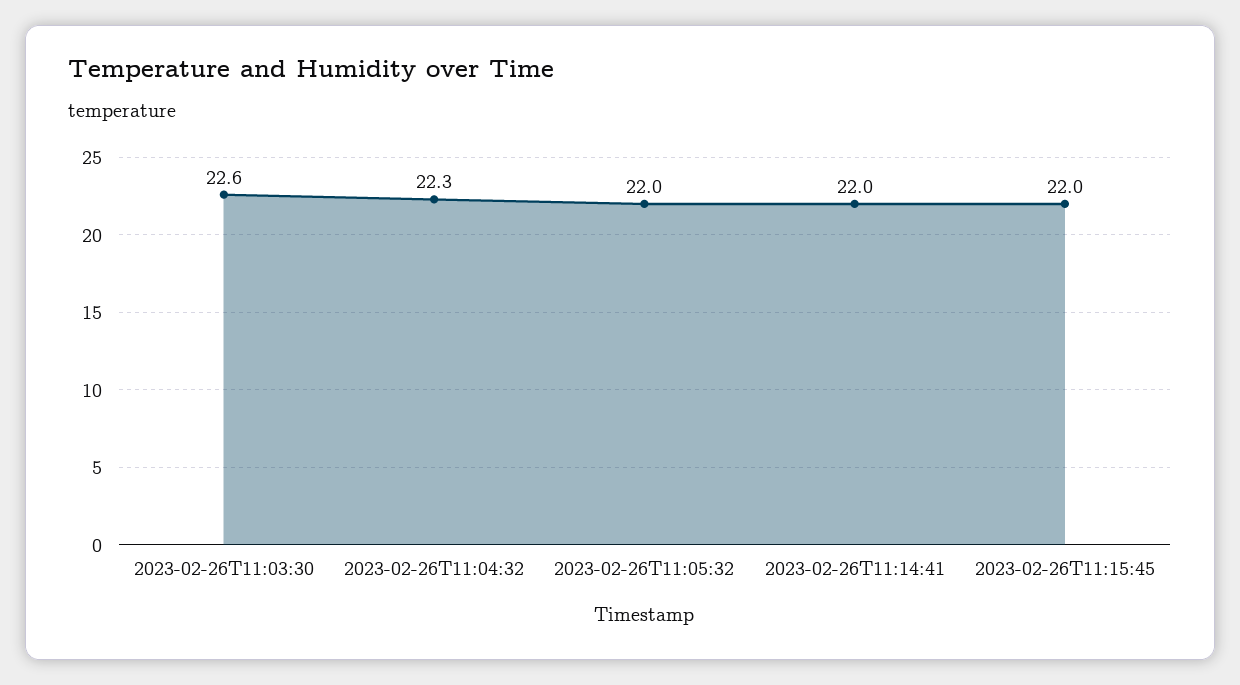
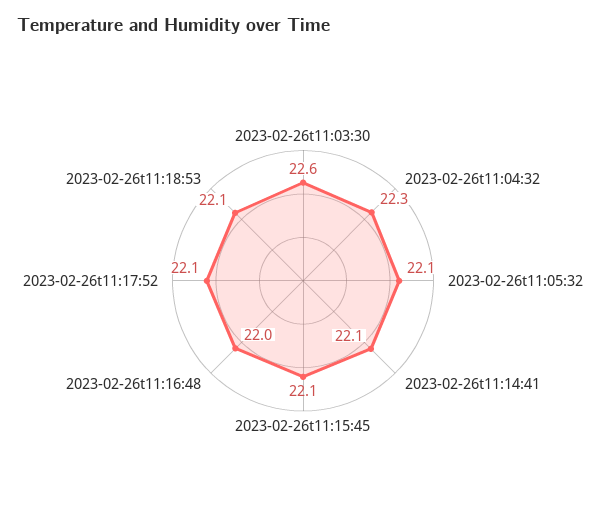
2023-02-26T11:05:32: 22 -> 22.1
2023-02-26T11:14:41: 22 -> 22.1
2023-02-26T11:15:45: 22 -> 22.1
2023-02-26t11:16:48: none -> 22
2023-02-26t11:17:52: none -> 22.1
2023-02-26t11:18:53: none -> 22.1

